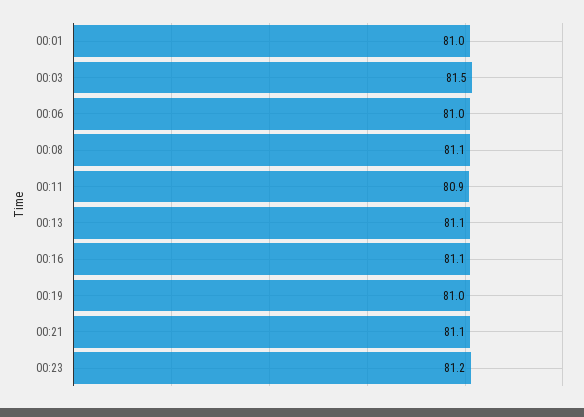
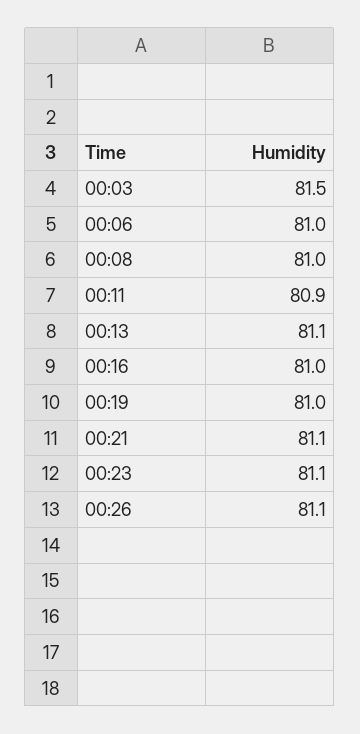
00:01: 81 -> none
00:08: 81.1 -> 81
00:16: 81.1 -> 81
00:23: 81.2 -> 81.1
00:26: none -> 81.1

